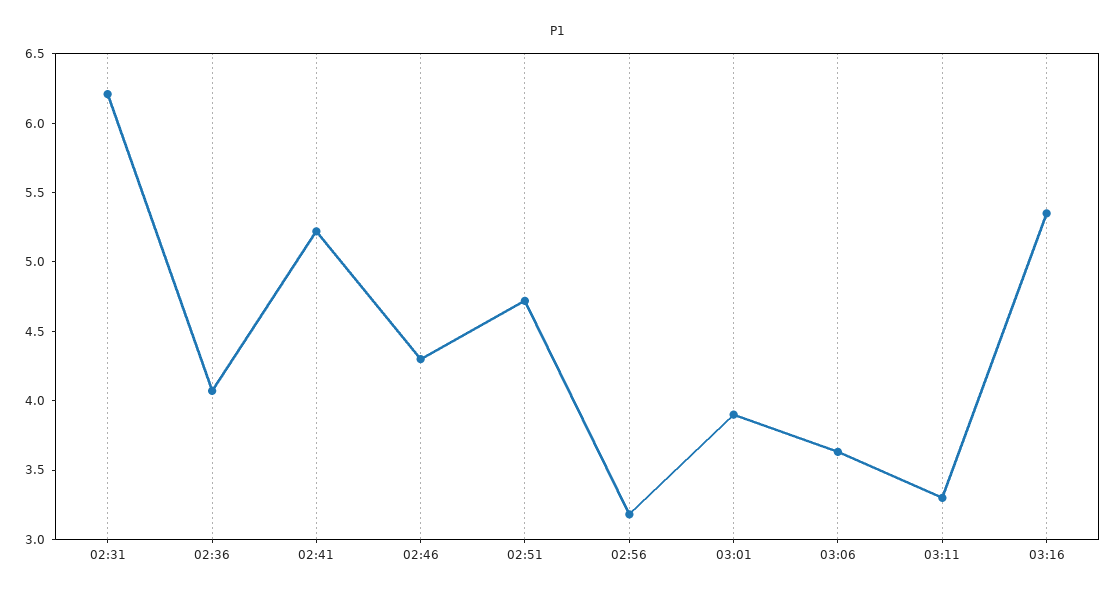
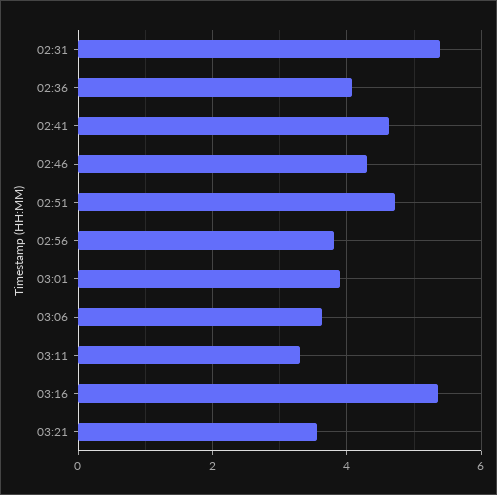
02:31: 6.2 -> 5.4
02:41: 5.2 -> 4.6
02:56: 3.2 -> 3.8
03:21: none -> 3.6

